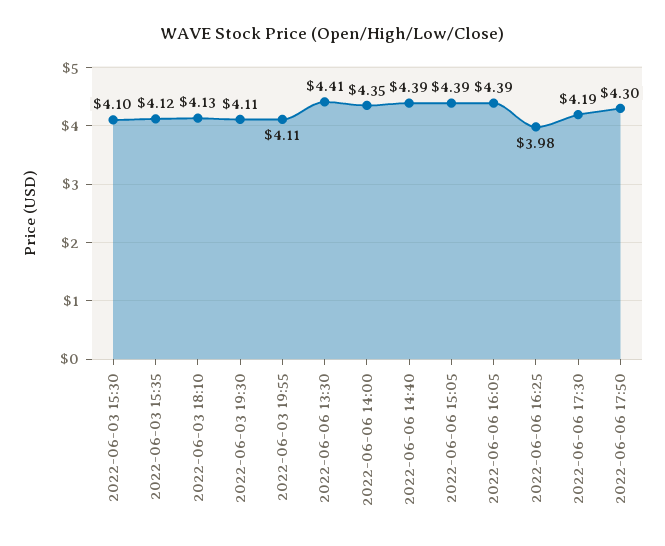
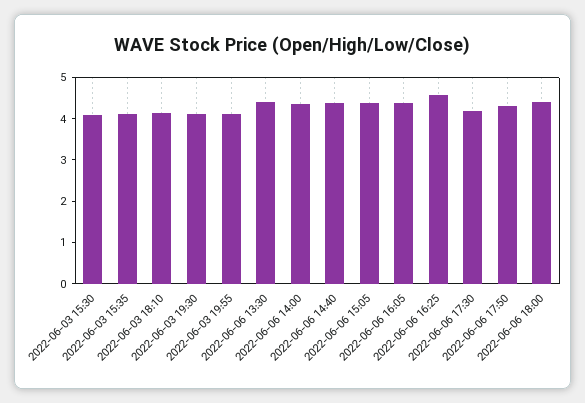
2022-06-06 16:25: 3.98 -> 4.6
2022-06-06 18:00: none -> 4.4

